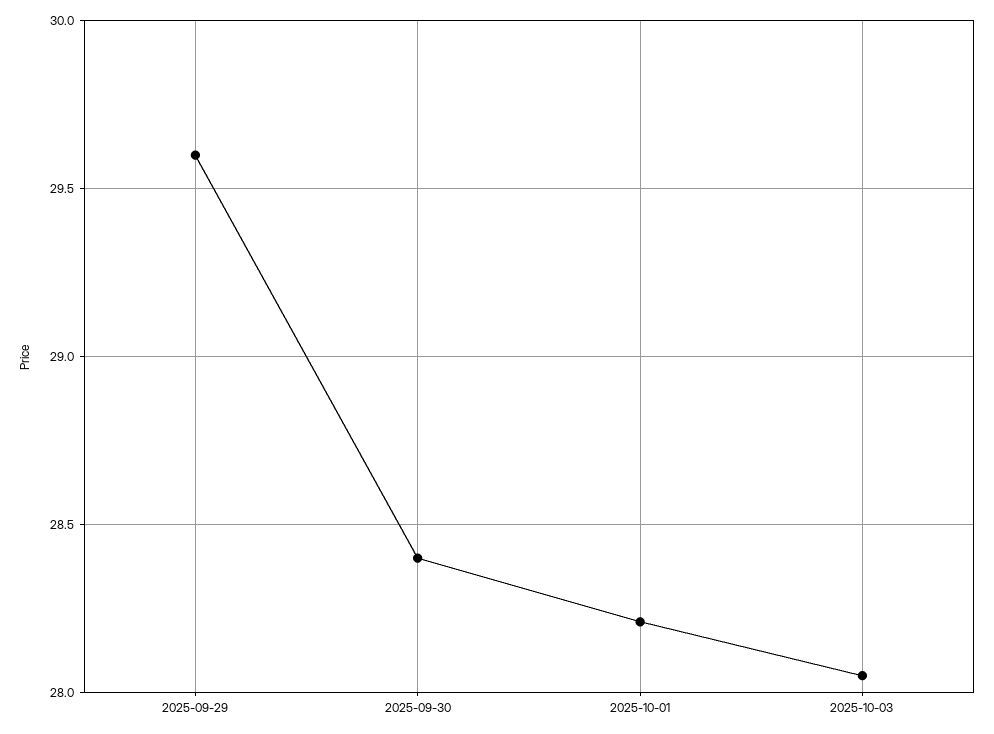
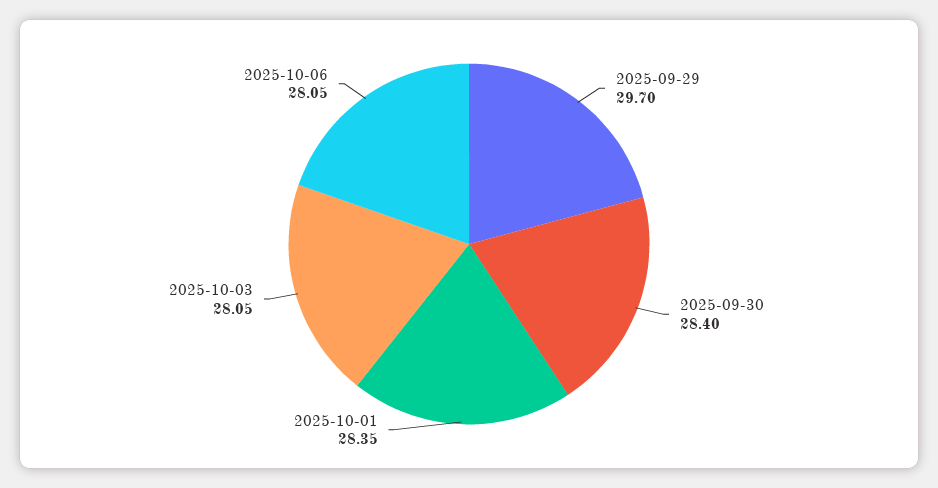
2025-09-29: 29.6 -> 29.7
2025-10-01: 28.2 -> 28.35
2025-10-06: none -> 28.05

